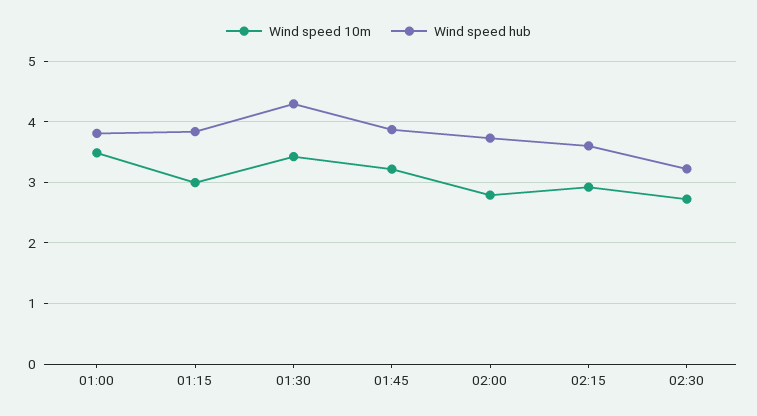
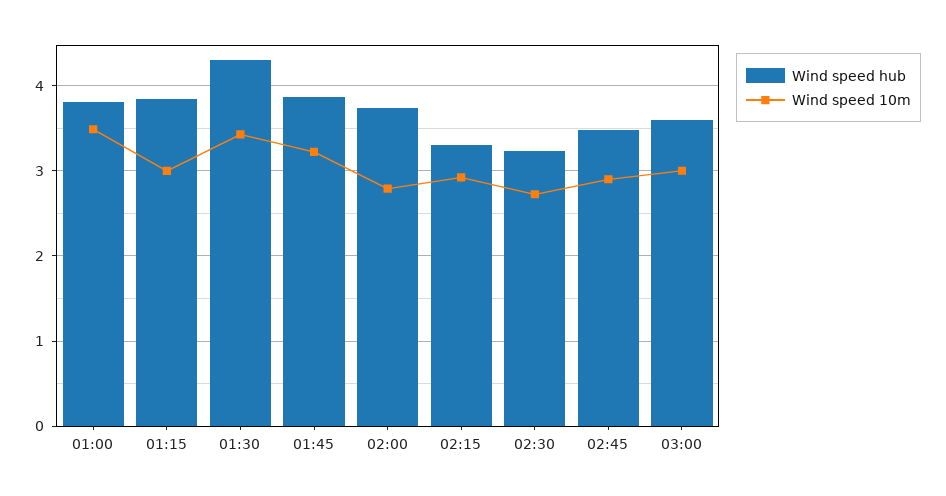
Wind speed hub, 02:15: 3.6 -> 3.3
Wind speed hub, 02:45: none -> 3.5
Wind speed 10m, 02:45: none -> 2.9
Wind speed hub, 03:00: none -> 3.6
Wind speed 10m, 03:00: none -> 3

